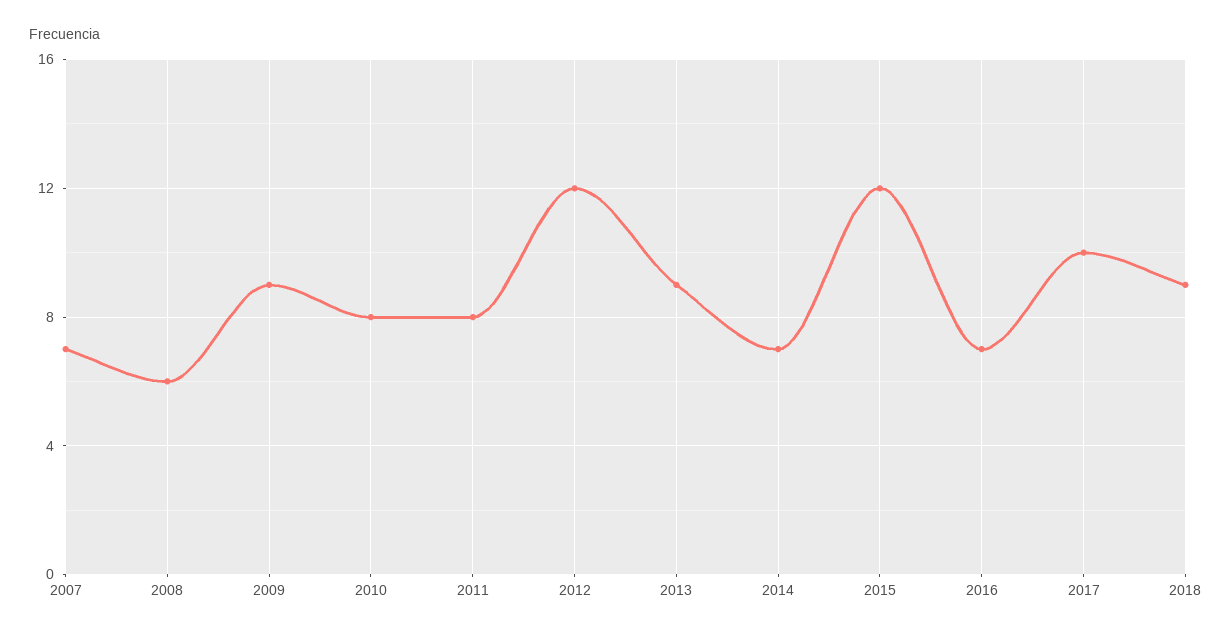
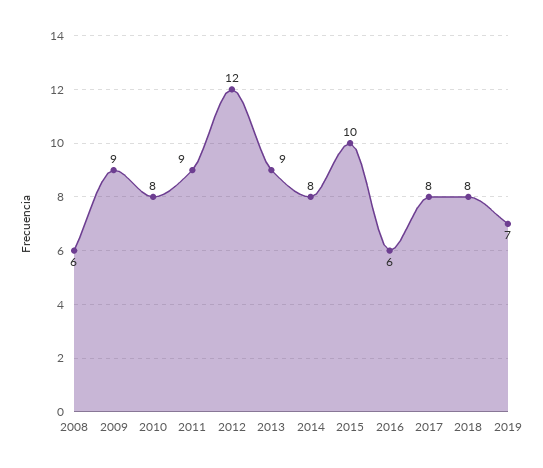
2007: 7 -> none
2011: 8 -> 9
2014: 7 -> 8
2015: 12 -> 10
2016: 7 -> 6
2017: 10 -> 8
2018: 9 -> 8
2019: none -> 7

